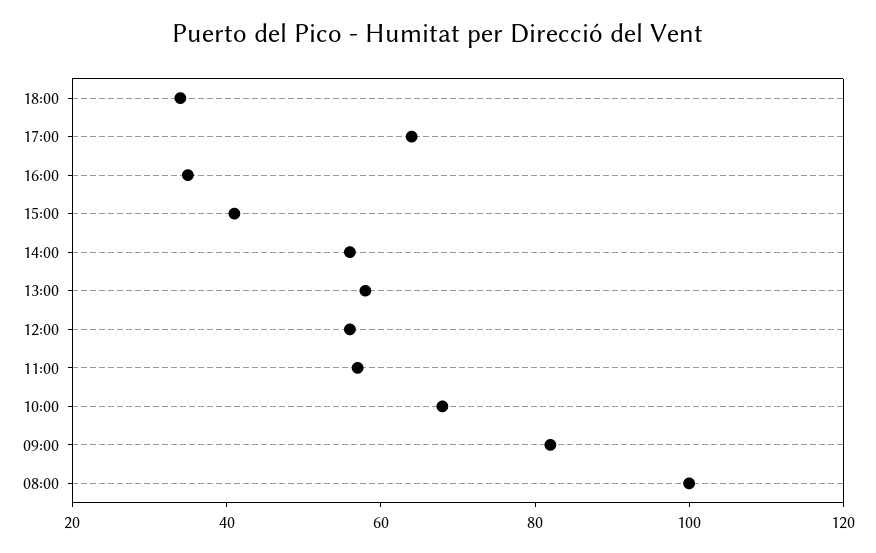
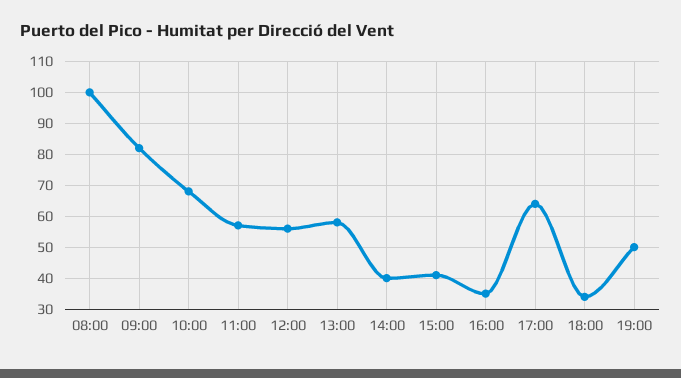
14:00: 55 -> 40
19:00: none -> 50

